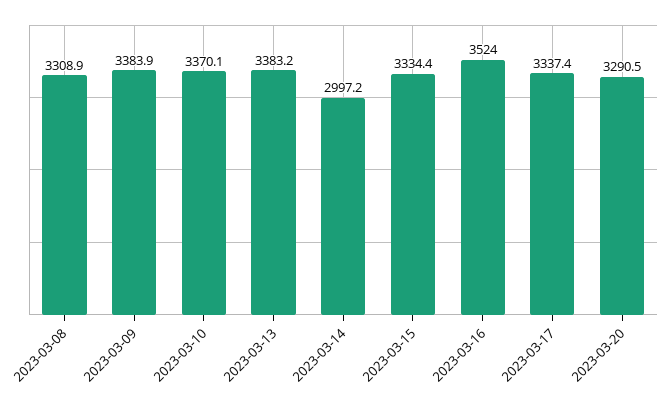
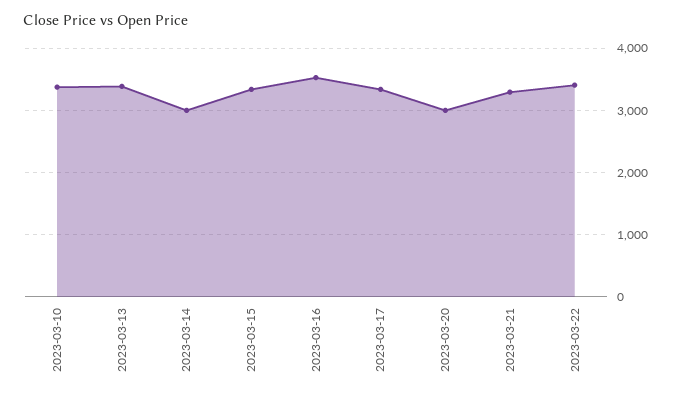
2023-03-08: 3308.9 -> none
2023-03-09: 3383.9 -> none
2023-03-20: 3290.5 -> 3000
2023-03-21: none -> 3300
2023-03-22: none -> 3400

